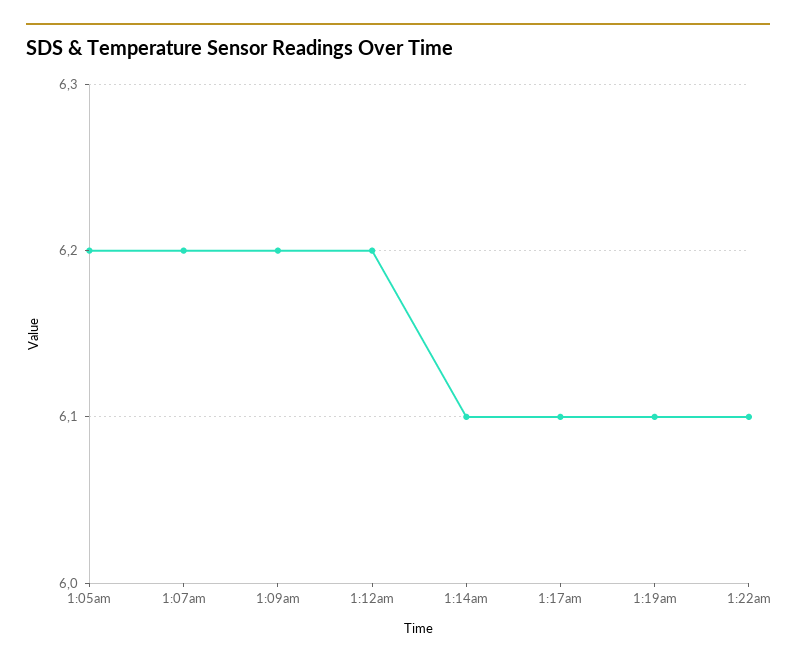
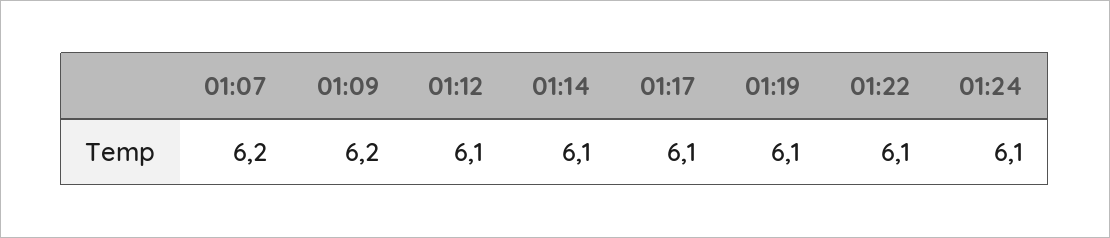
1:05am: 6.2 -> none
1:12am: 6.2 -> 6.1
01:24: none -> 6.1

